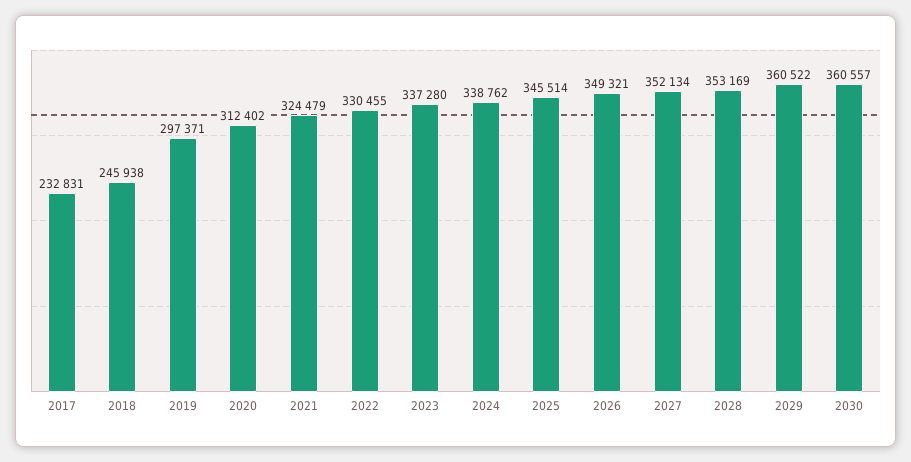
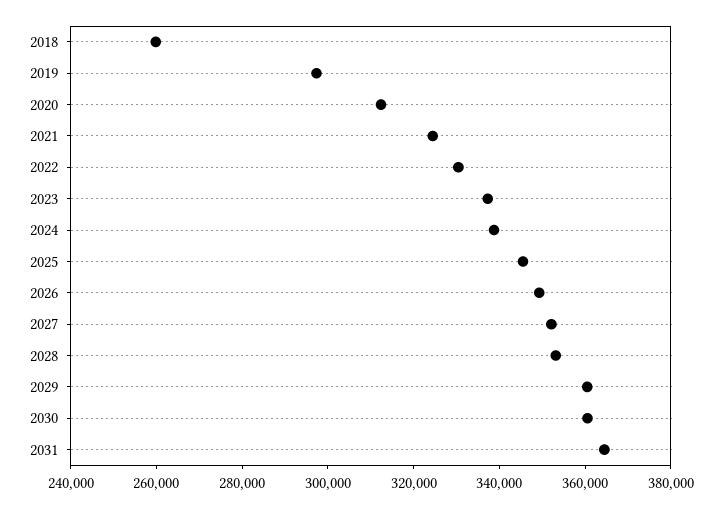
2017: 232831 -> none
2018: 245938 -> 260000
2031: none -> 365000

